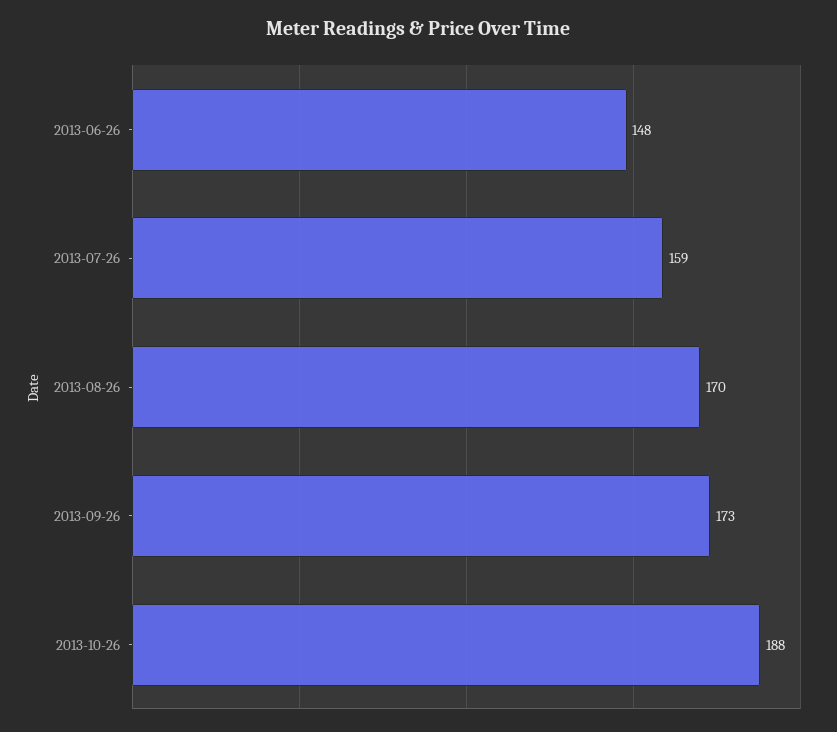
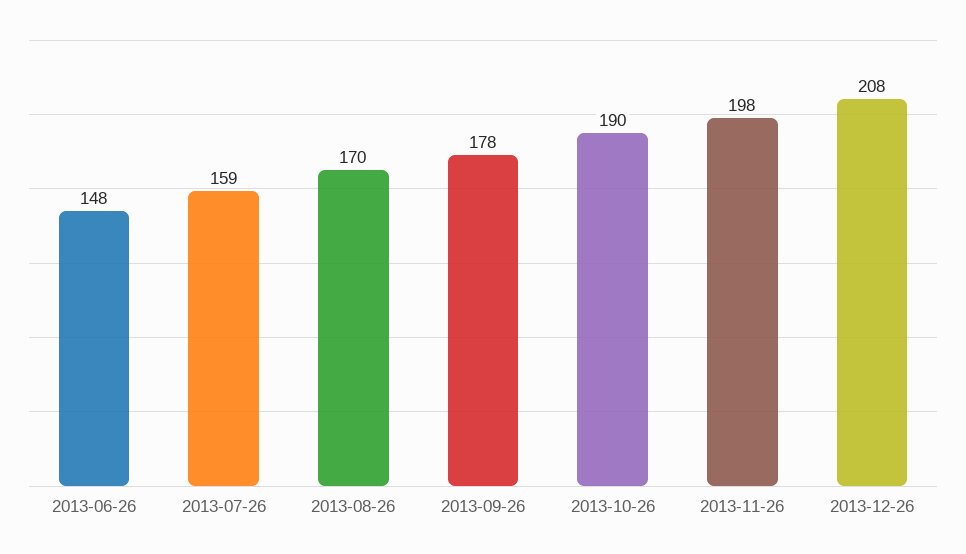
2013-09-26: 173 -> 178
2013-10-26: 188 -> 190
2013-11-26: none -> 198
2013-12-26: none -> 208

